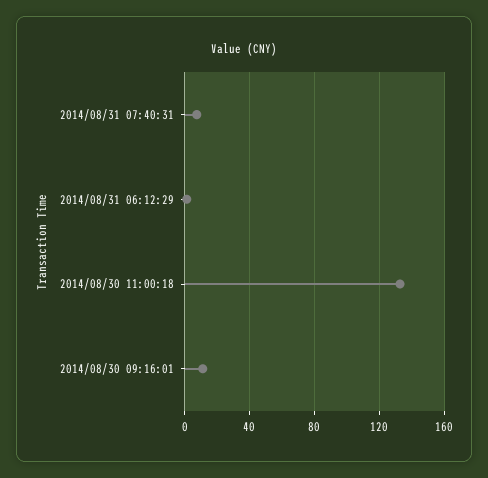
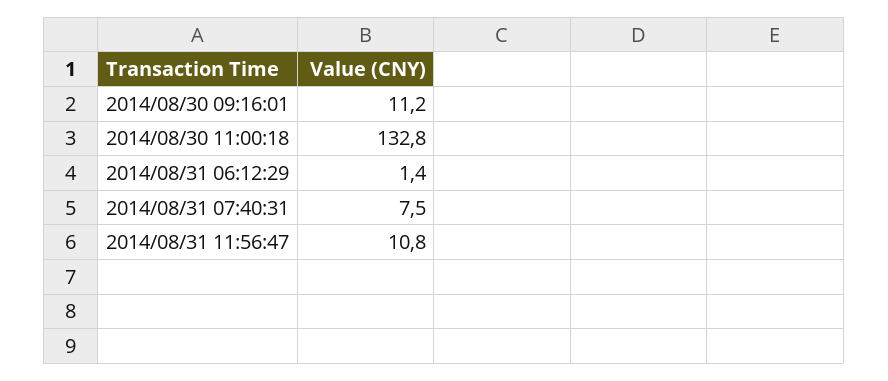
2014/08/31 11:56:47: none -> 10.8

